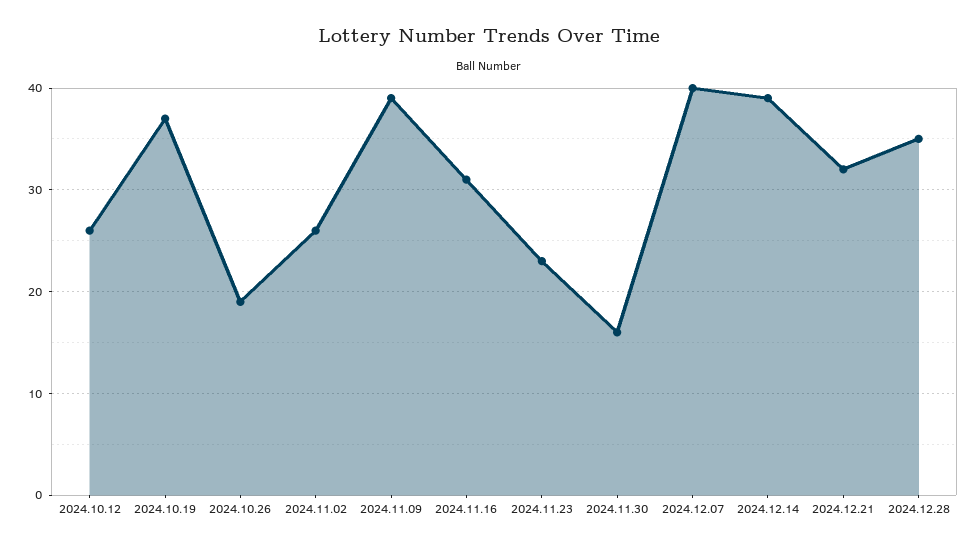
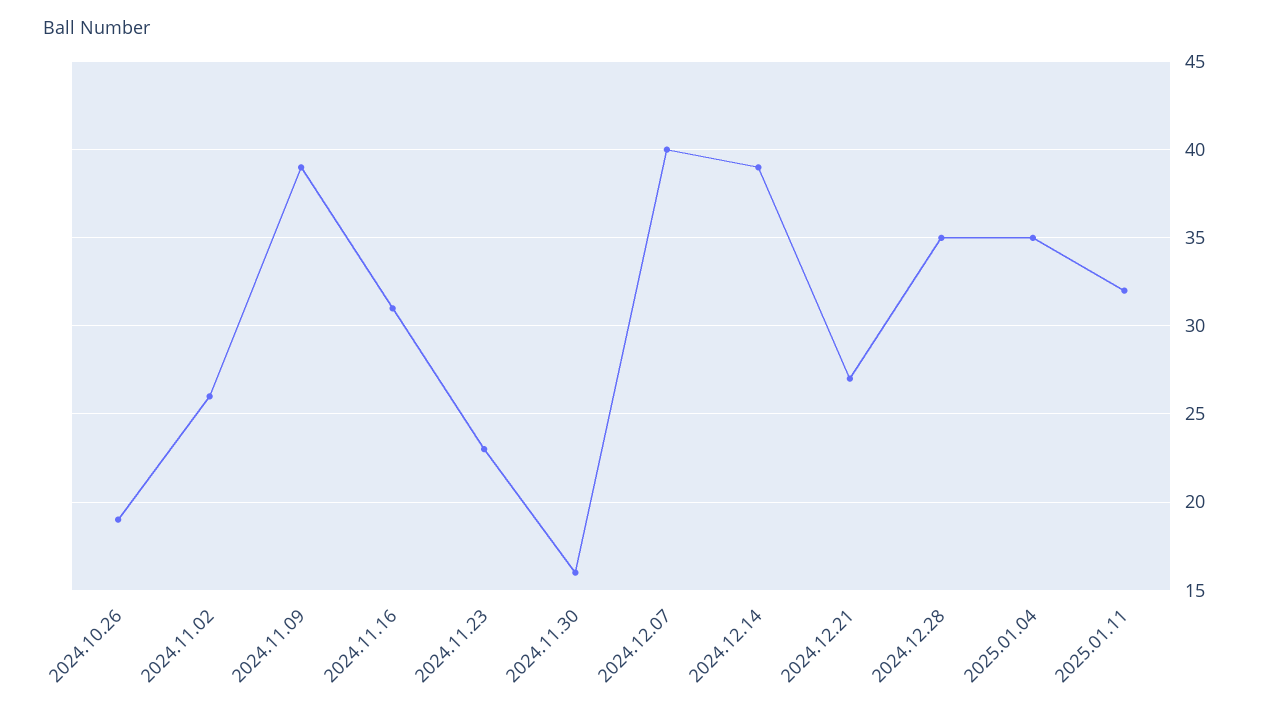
2024.10.12: 26 -> none
2024.10.19: 37 -> none
2024.12.21: 32 -> 27
2025.01.04: none -> 35
2025.01.11: none -> 32

